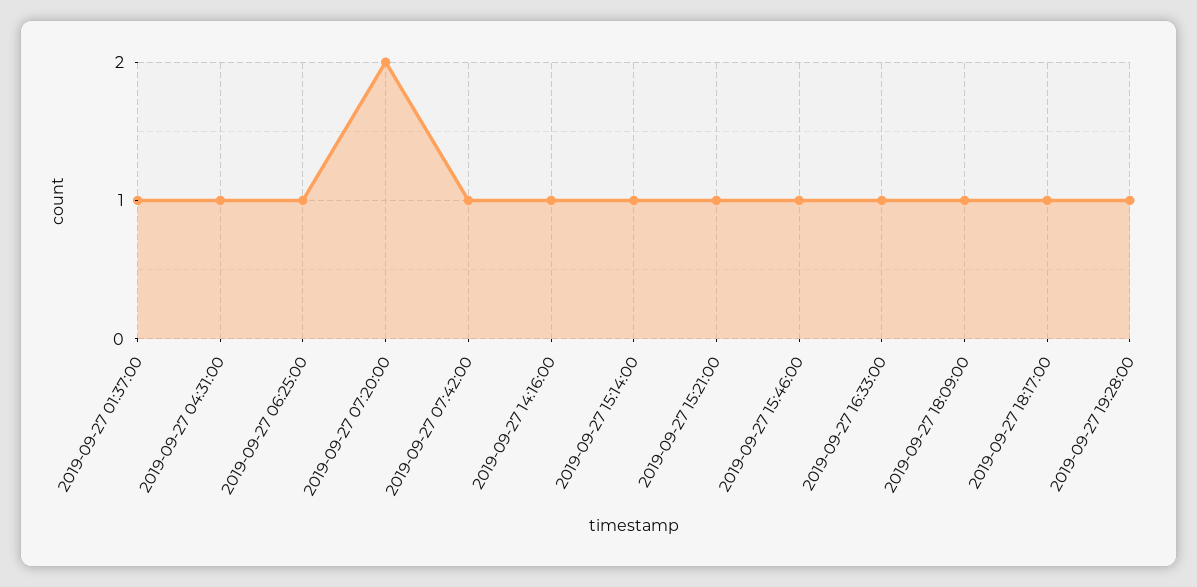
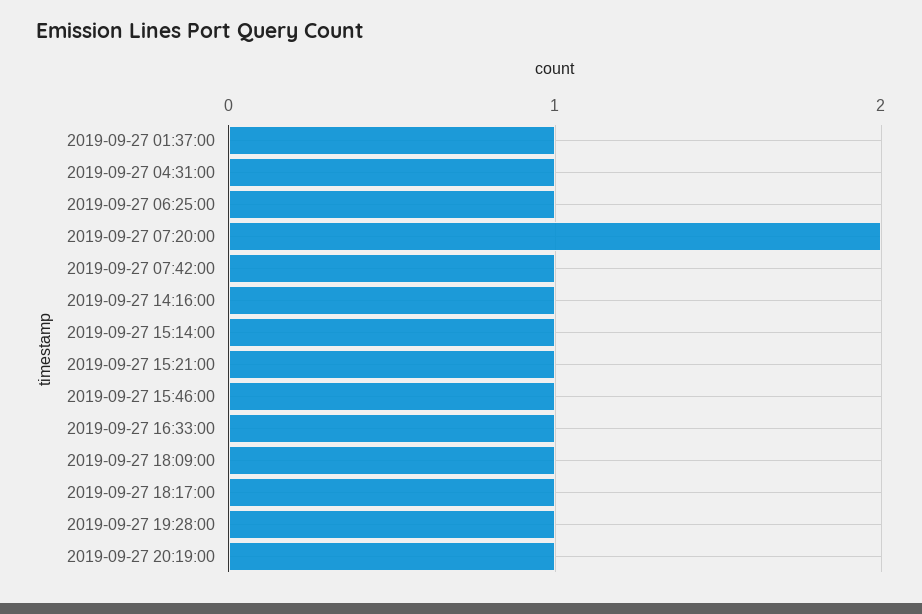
2019-09-27 20:19:00: none -> 1

